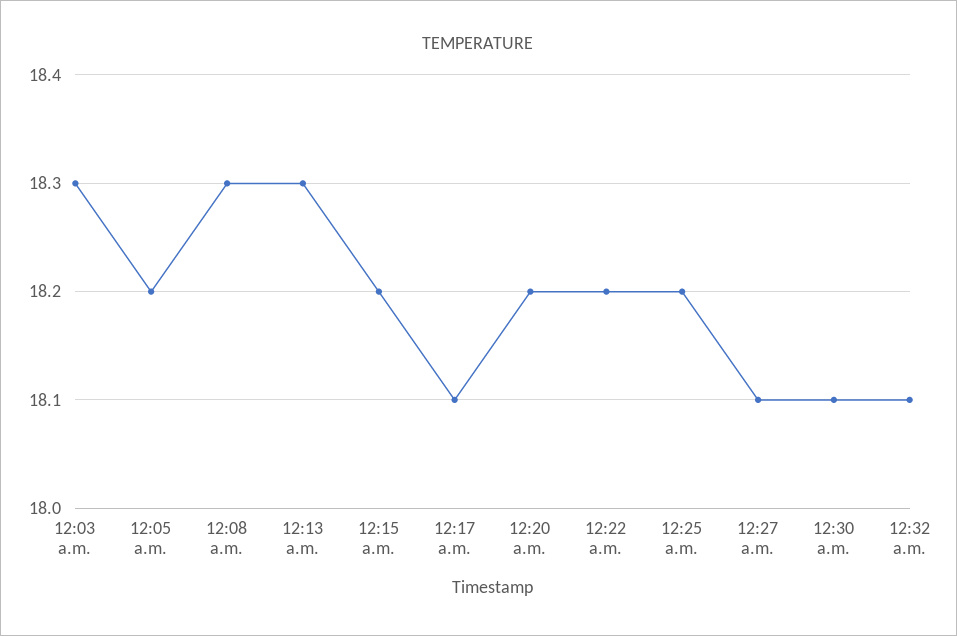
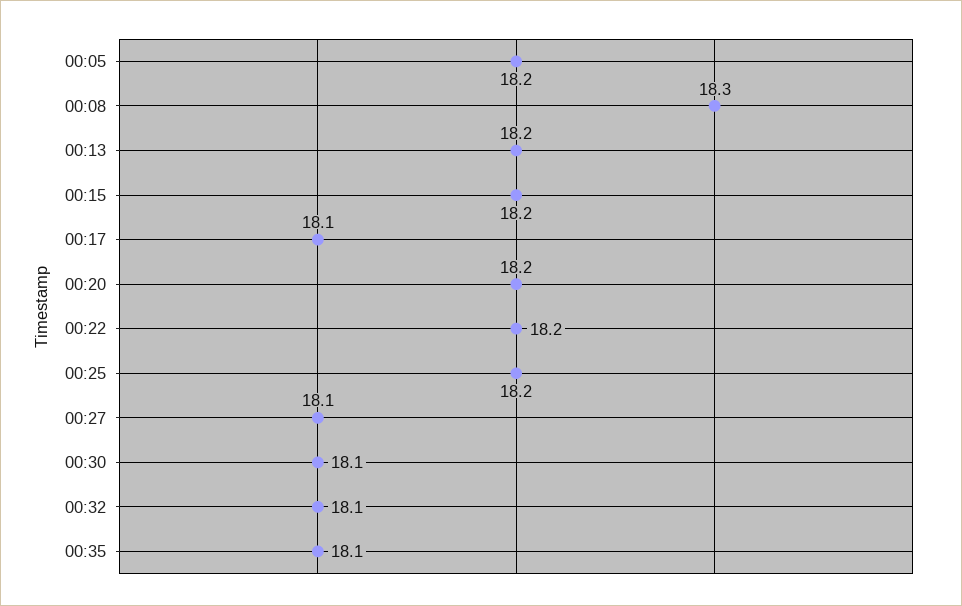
12:03 a.m.: 18.3 -> none
12:13 a.m.: 18.3 -> 18.2
00:35: none -> 18.1

